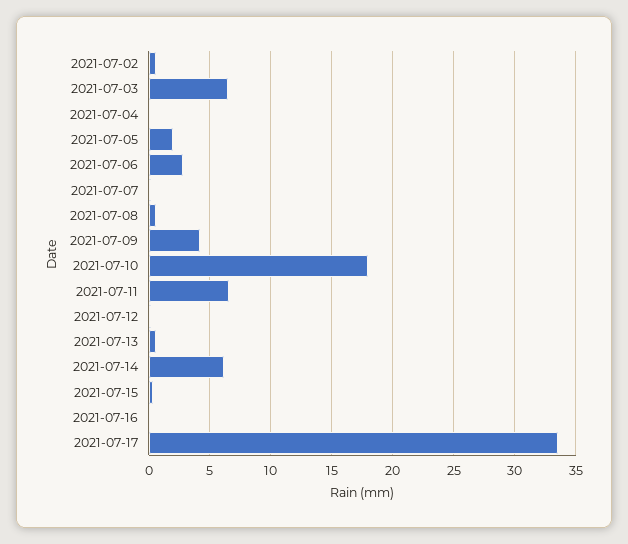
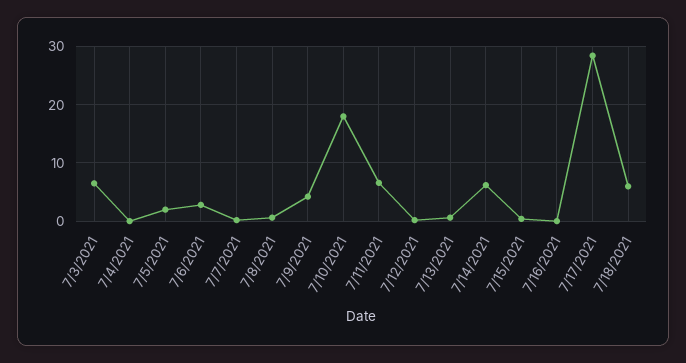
2021-07-02: 0.5 -> none
2021-07-17: 33.5 -> 28
7/18/2021: none -> 6

